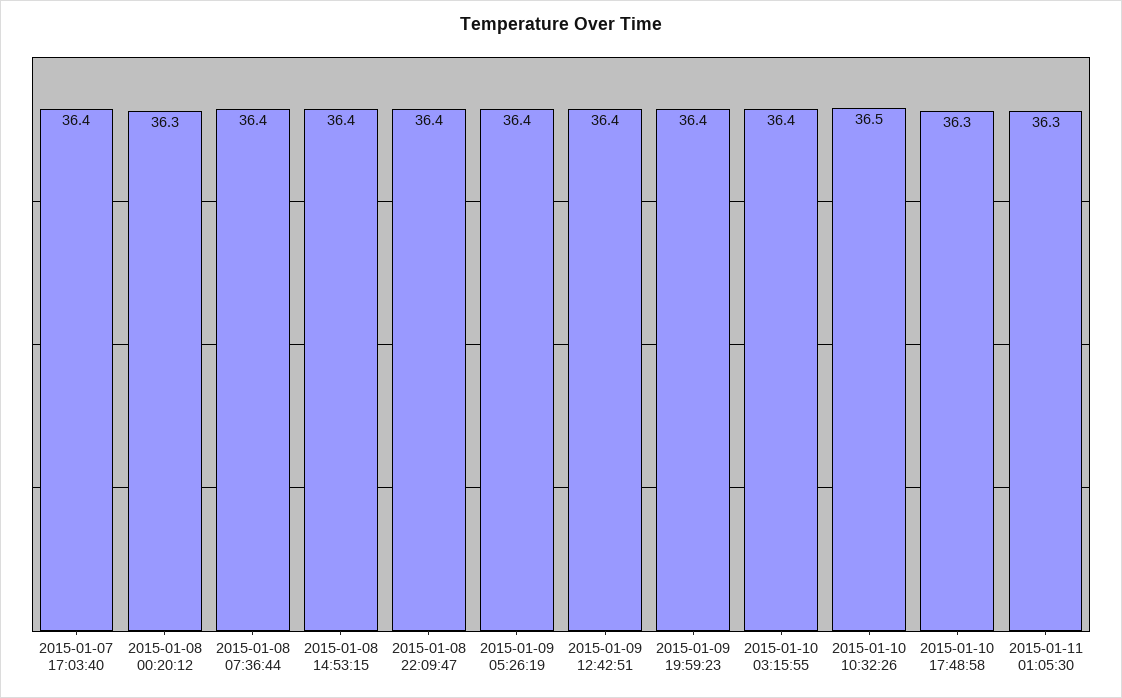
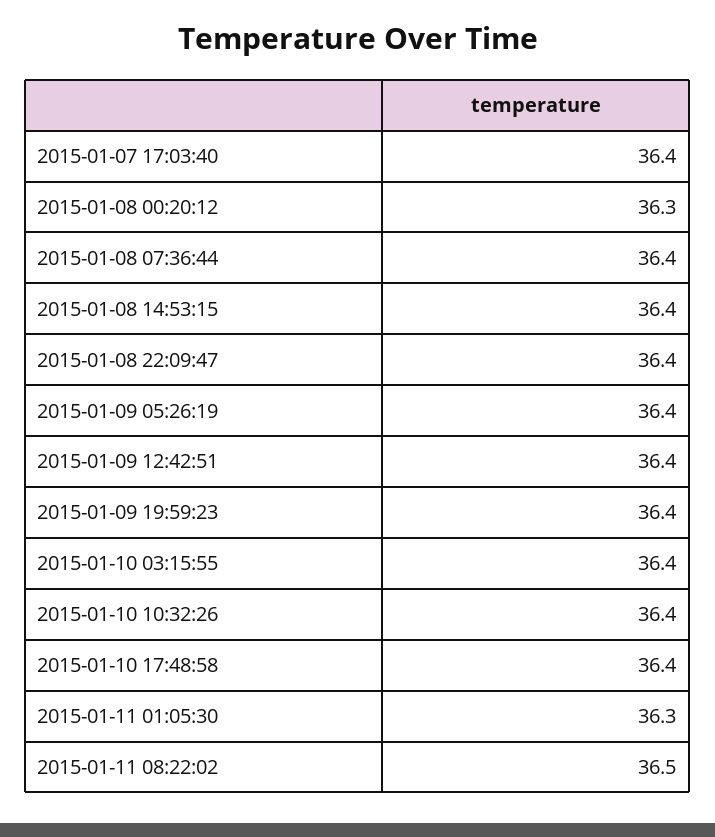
2015-01-10 10:32:26: 36.5 -> 36.4
2015-01-10 17:48:58: 36.3 -> 36.4
2015-01-11 08:22:02: none -> 36.5

